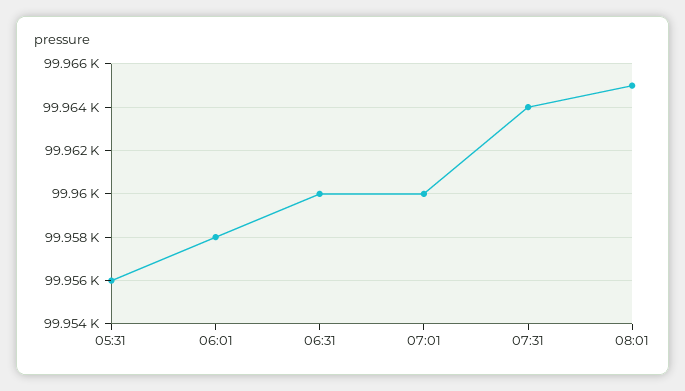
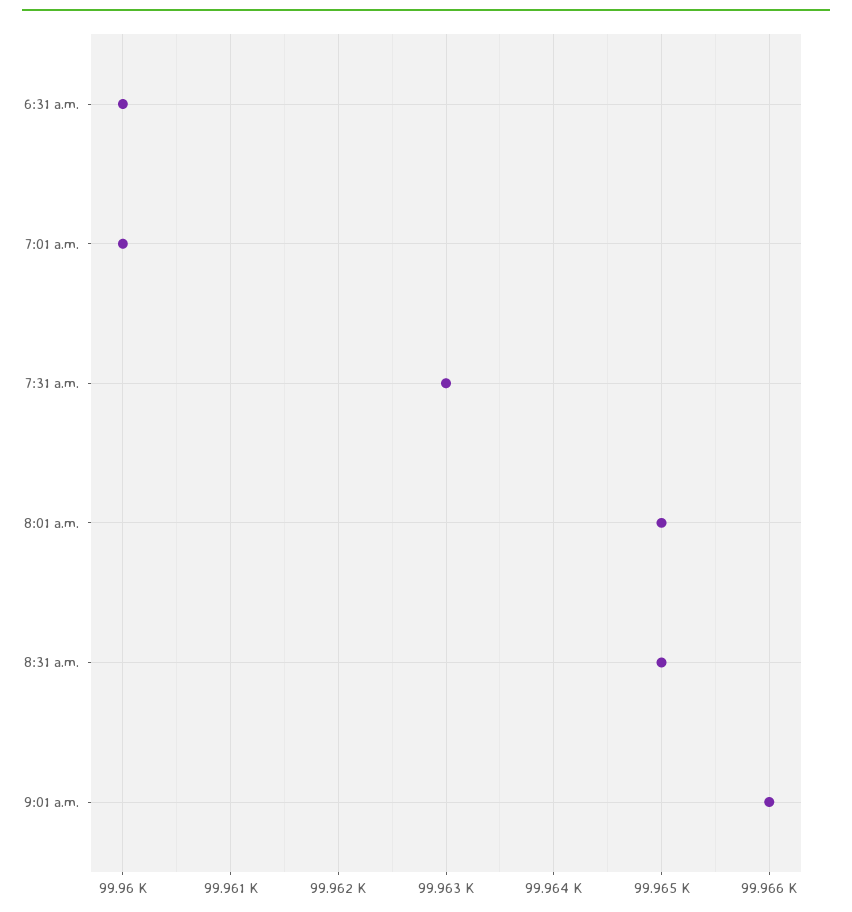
05:31: 99956 -> none
06:01: 99958 -> none
07:31: 99964 -> 99963
8:31 a.m.: none -> 99965
9:01 a.m.: none -> 99966

